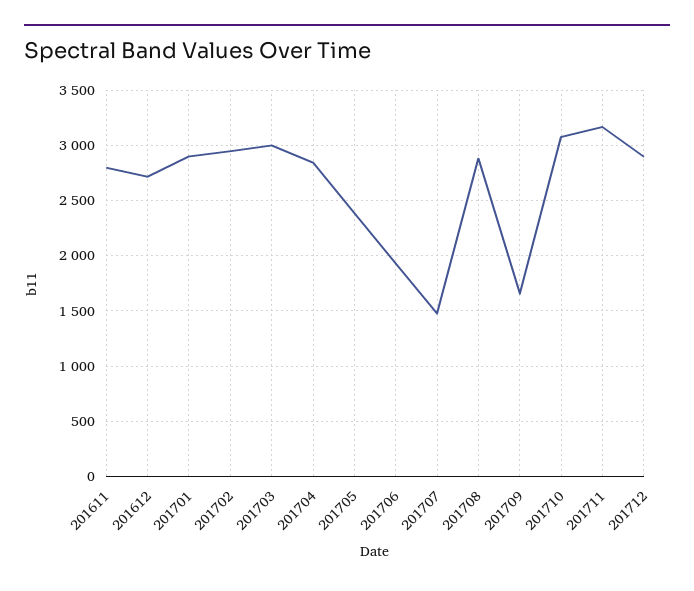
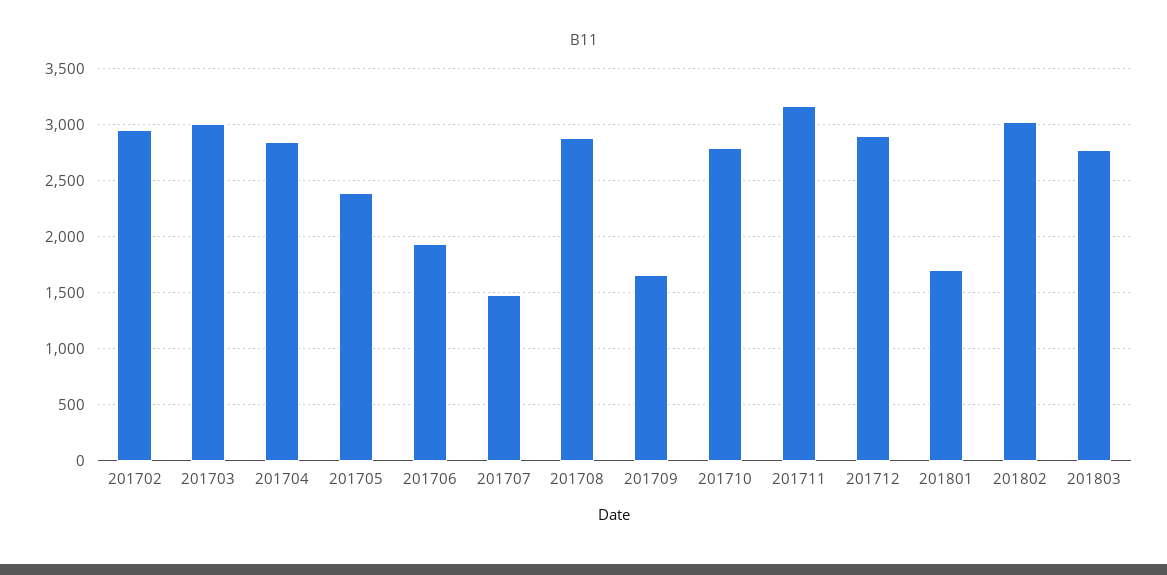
201611: 2800 -> none
201612: 2700 -> none
201701: 2900 -> none
201710: 3100 -> 2800
201801: none -> 1700
201802: none -> 3000
201803: none -> 2800

